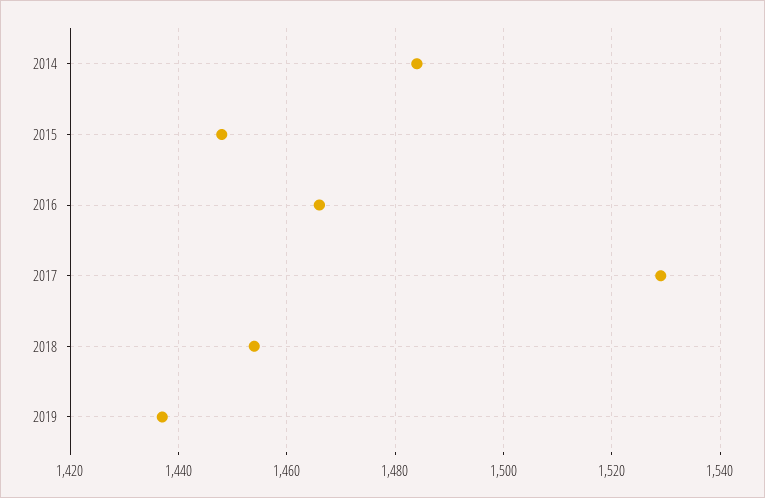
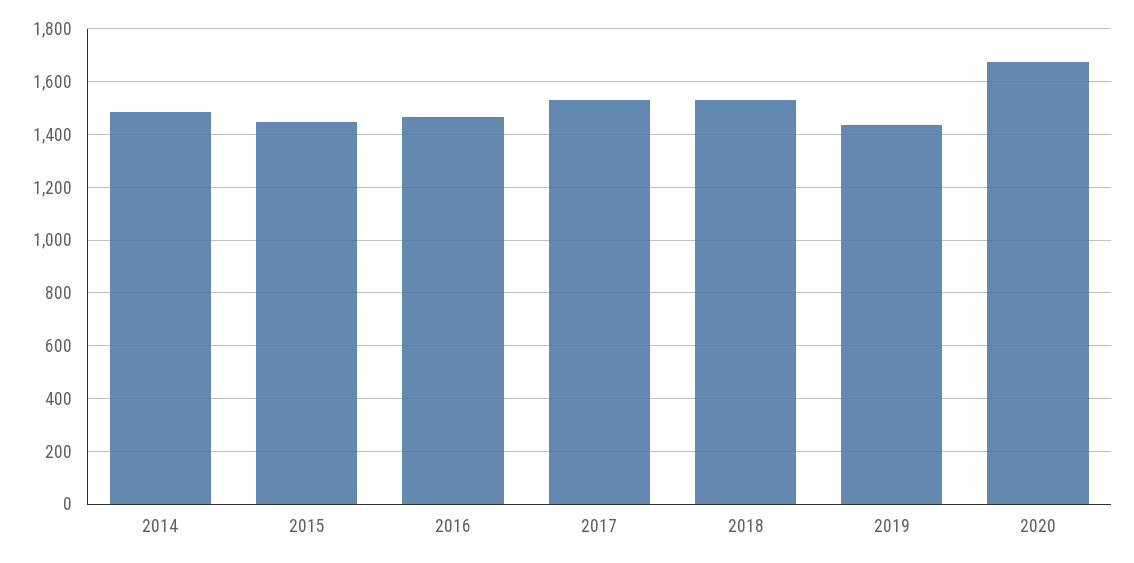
2018: 1455 -> 1525
2020: none -> 1675

